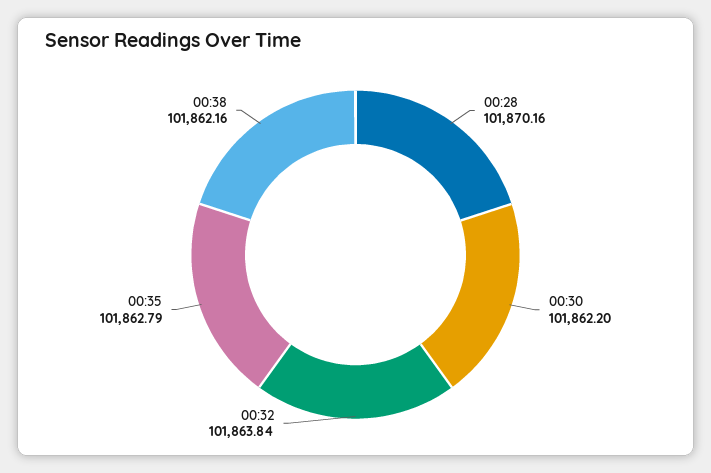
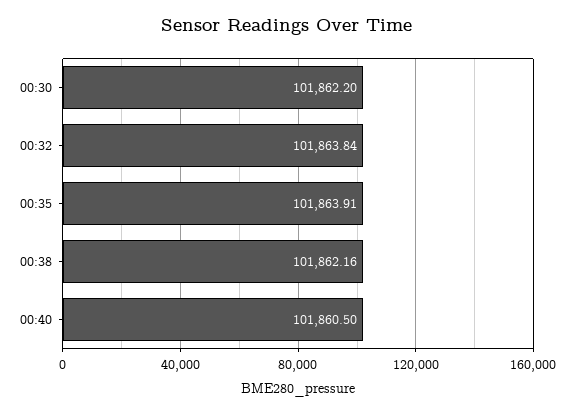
00:28: 101870.16 -> none
00:35: 101862.79 -> 101863.91
00:40: none -> 101860.5

